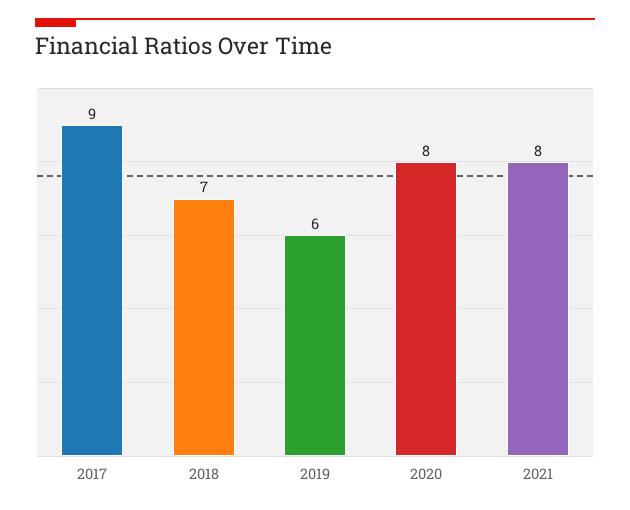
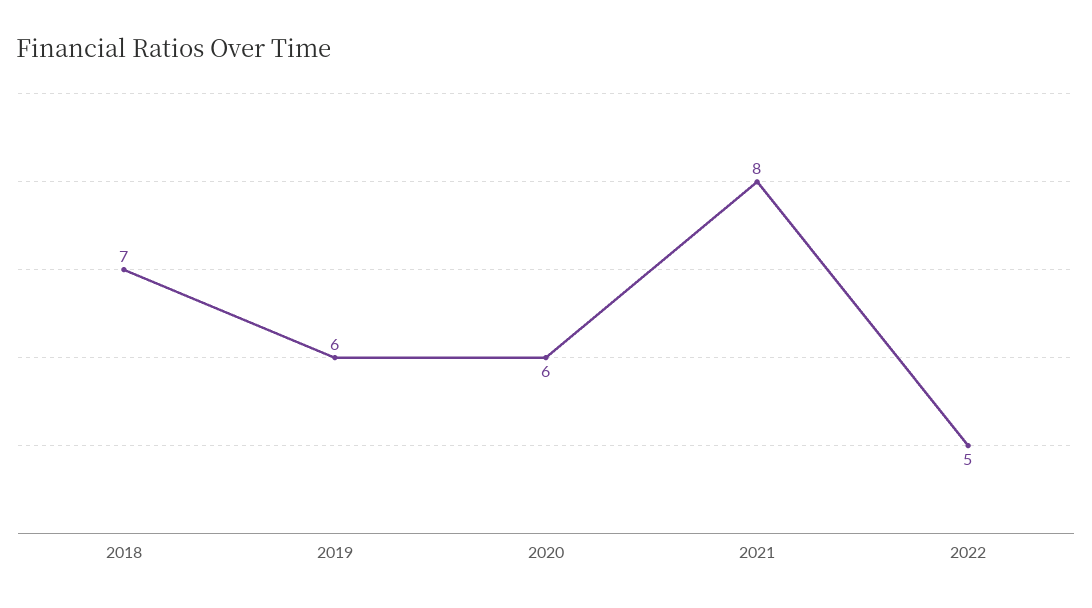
2017: 9 -> none
2020: 8 -> 6
2022: none -> 5

